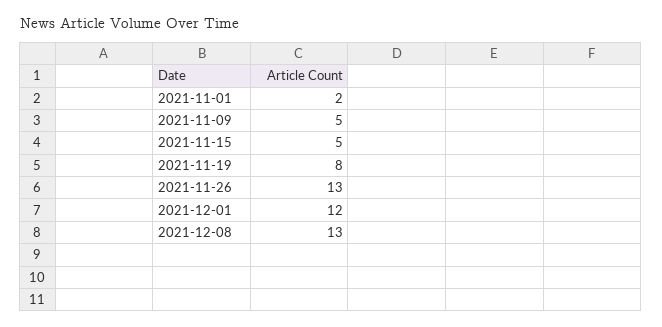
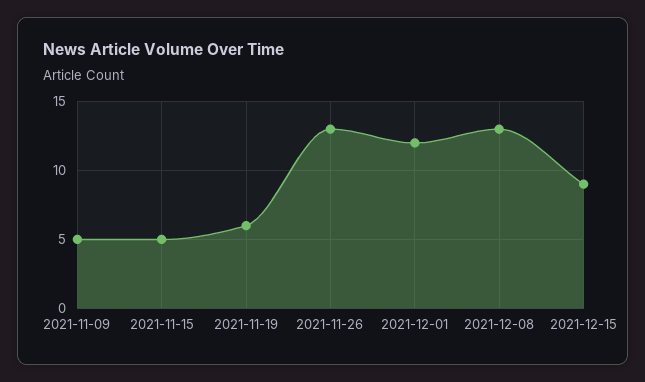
2021-11-01: 2 -> none
2021-11-19: 8 -> 6
2021-12-15: none -> 9

